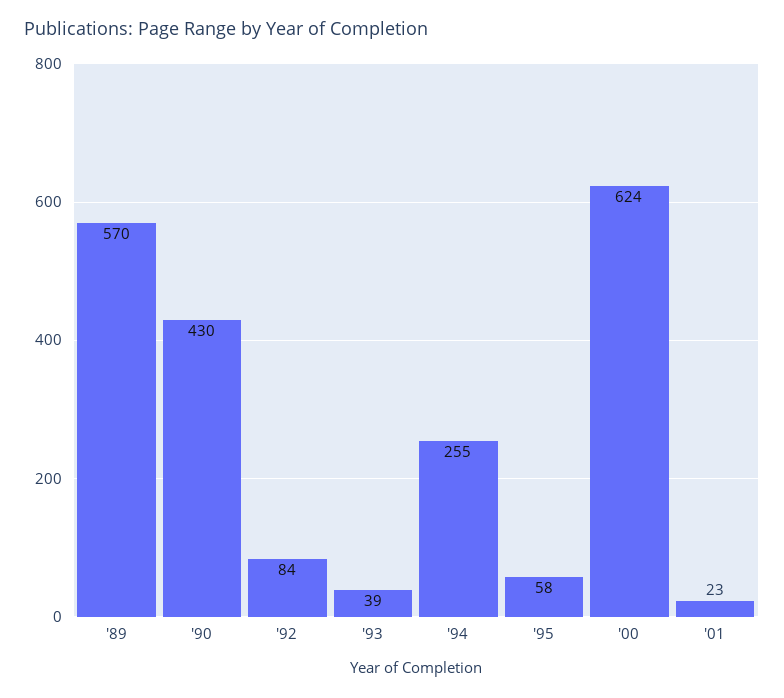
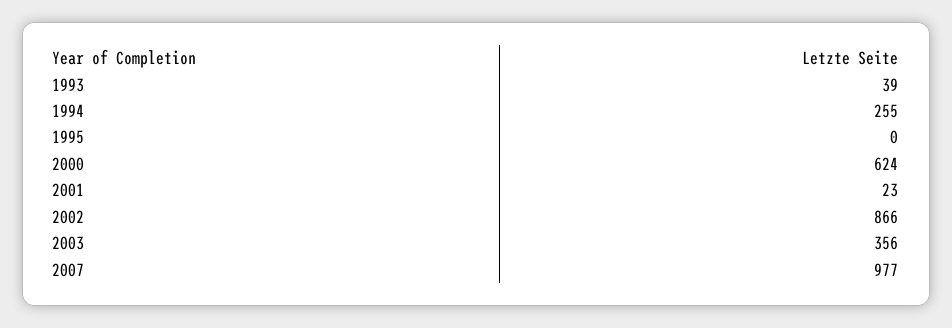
'89: 570 -> none
'90: 430 -> none
'92: 84 -> none
'95: 58 -> 0
2002: none -> 866
2003: none -> 356
2007: none -> 977

